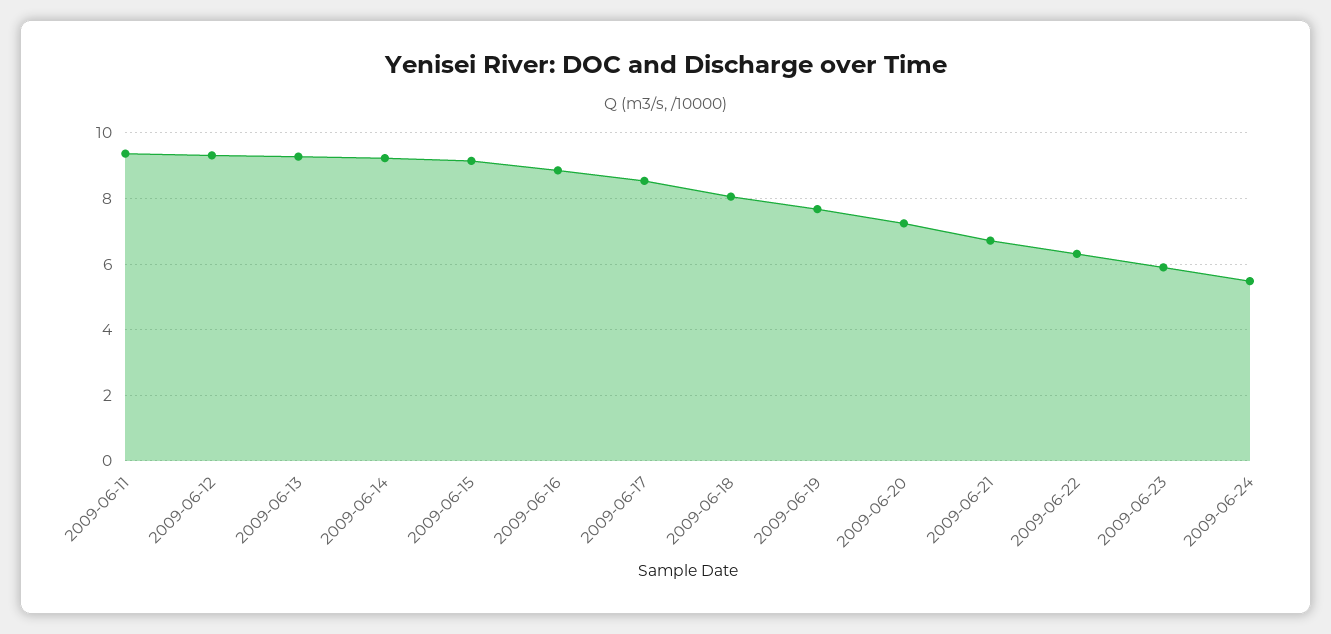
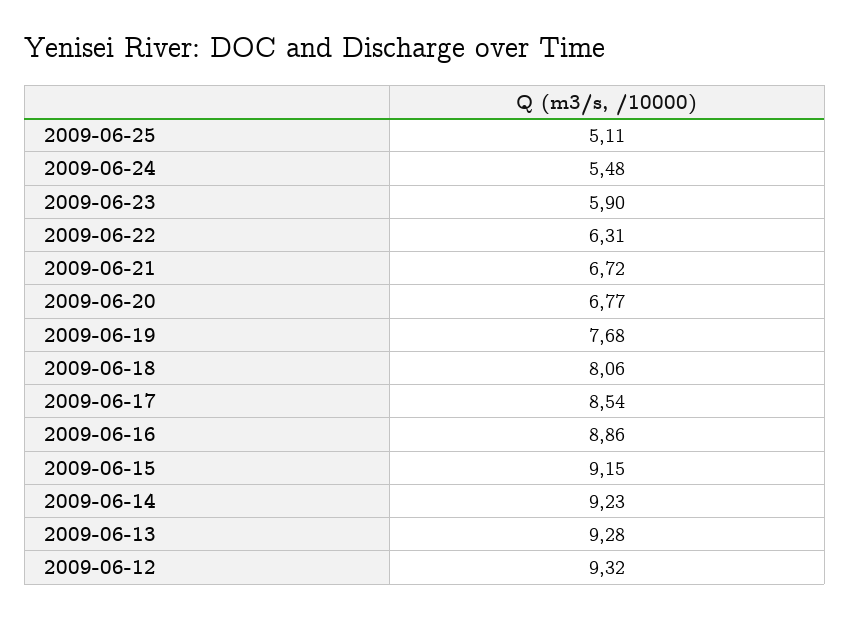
2009-06-11: 9.4 -> none
2009-06-20: 7.2 -> 6.77
2009-06-25: none -> 5.11

